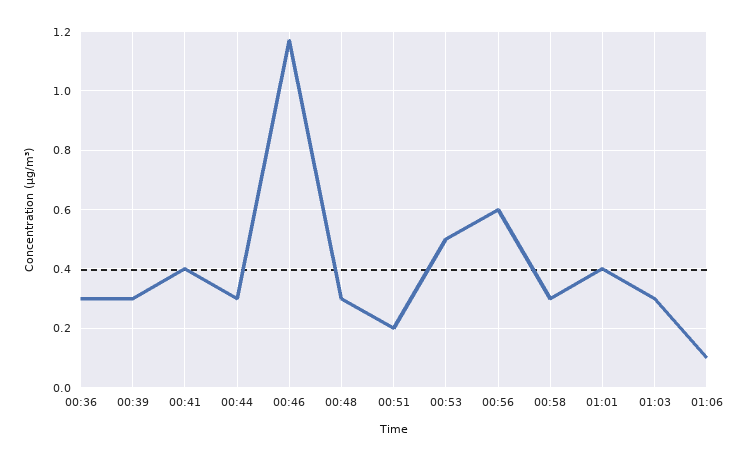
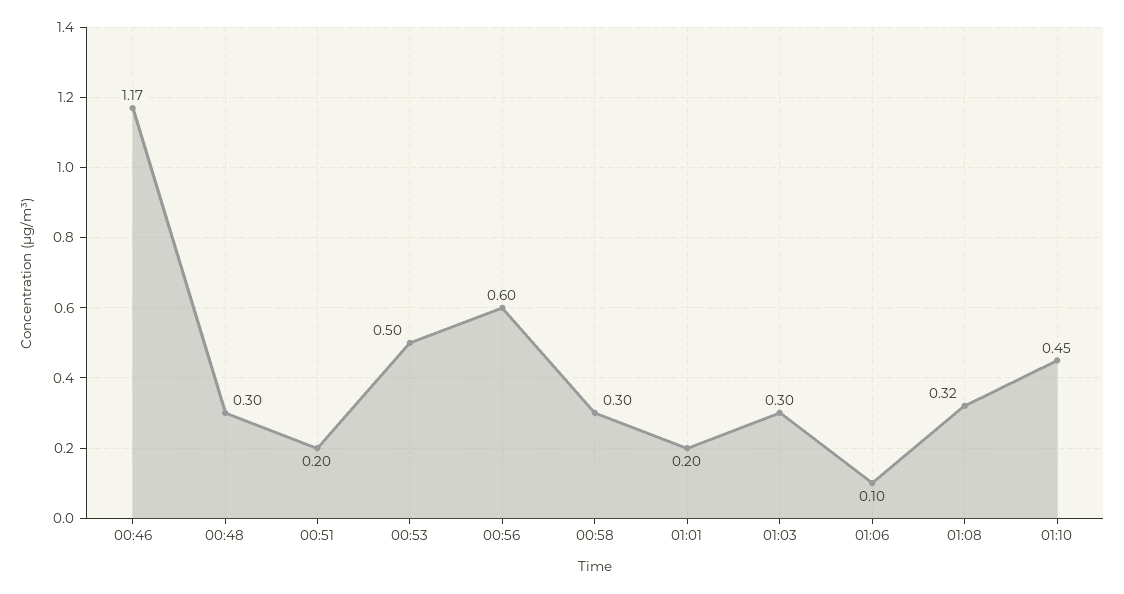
00:36: 0.3 -> none
00:39: 0.3 -> none
00:41: 0.4 -> none
00:44: 0.3 -> none
01:01: 0.4 -> 0.2
01:08: none -> 0.32
01:10: none -> 0.45

